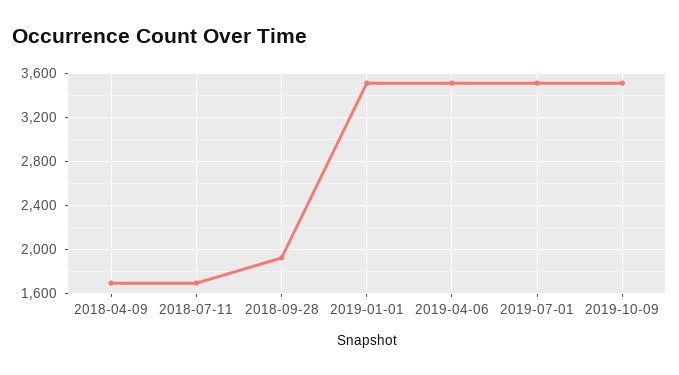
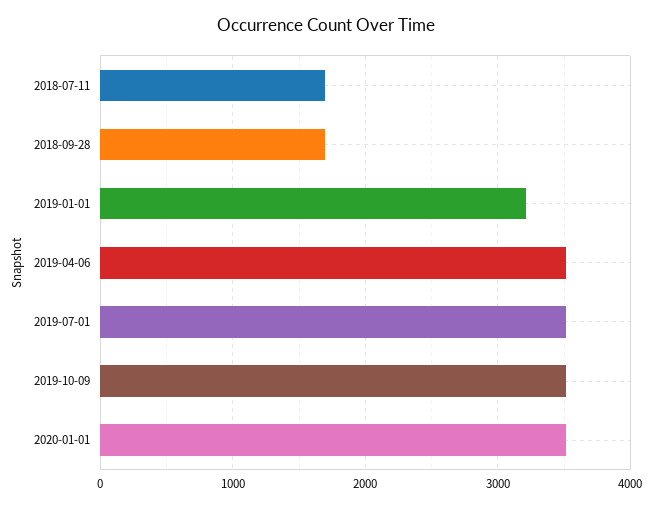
2018-04-09: 1700 -> none
2018-09-28: 1900 -> 1700
2019-01-01: 3500 -> 3200
2020-01-01: none -> 3500

